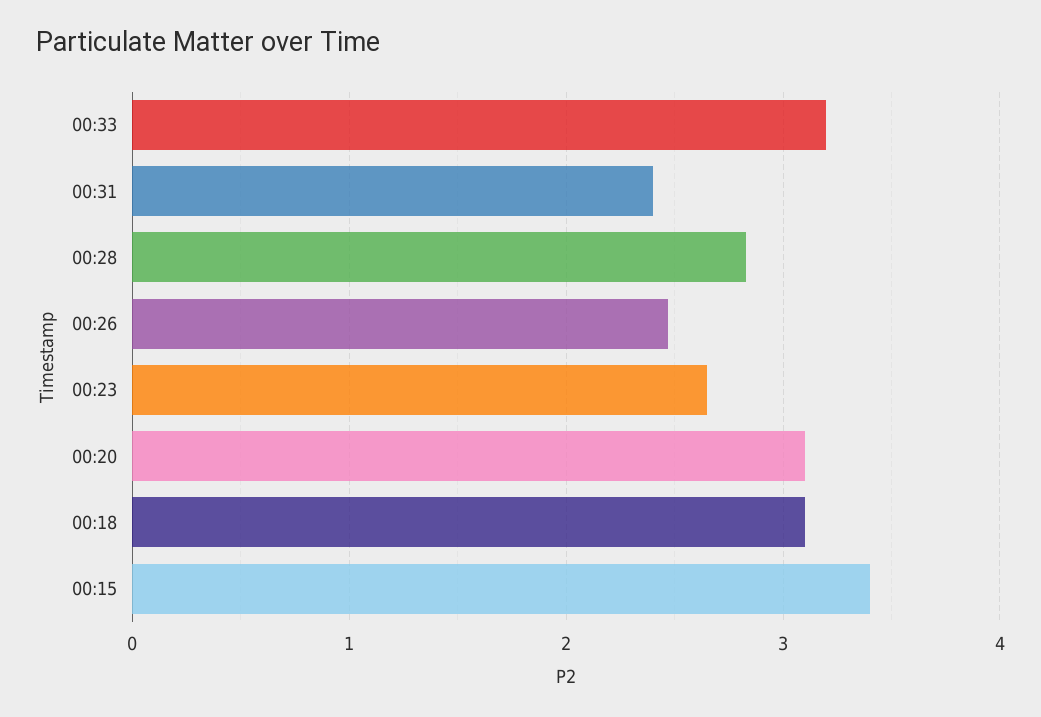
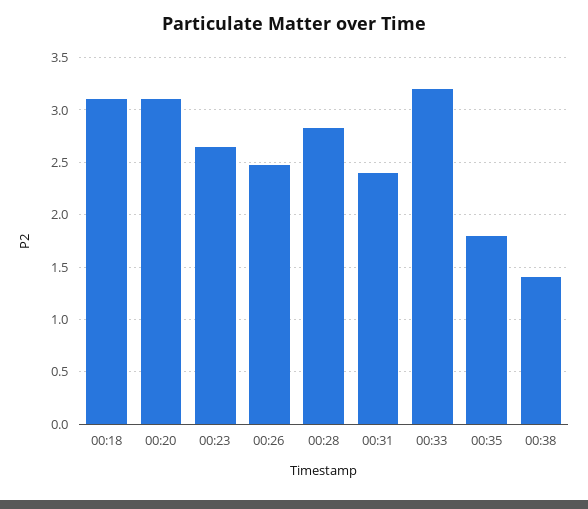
00:15: 3.4 -> none
00:35: none -> 1.8
00:38: none -> 1.4

